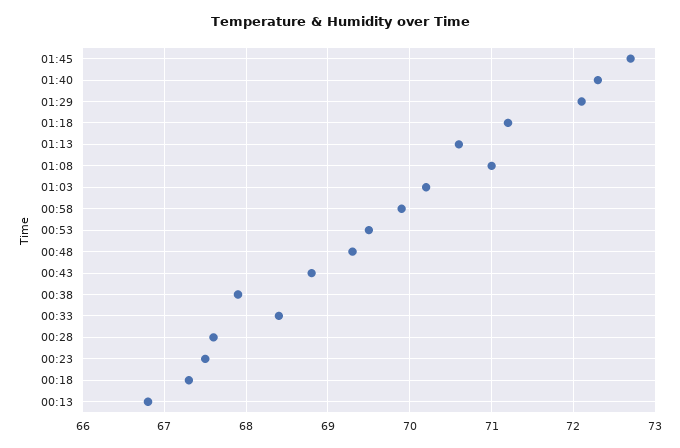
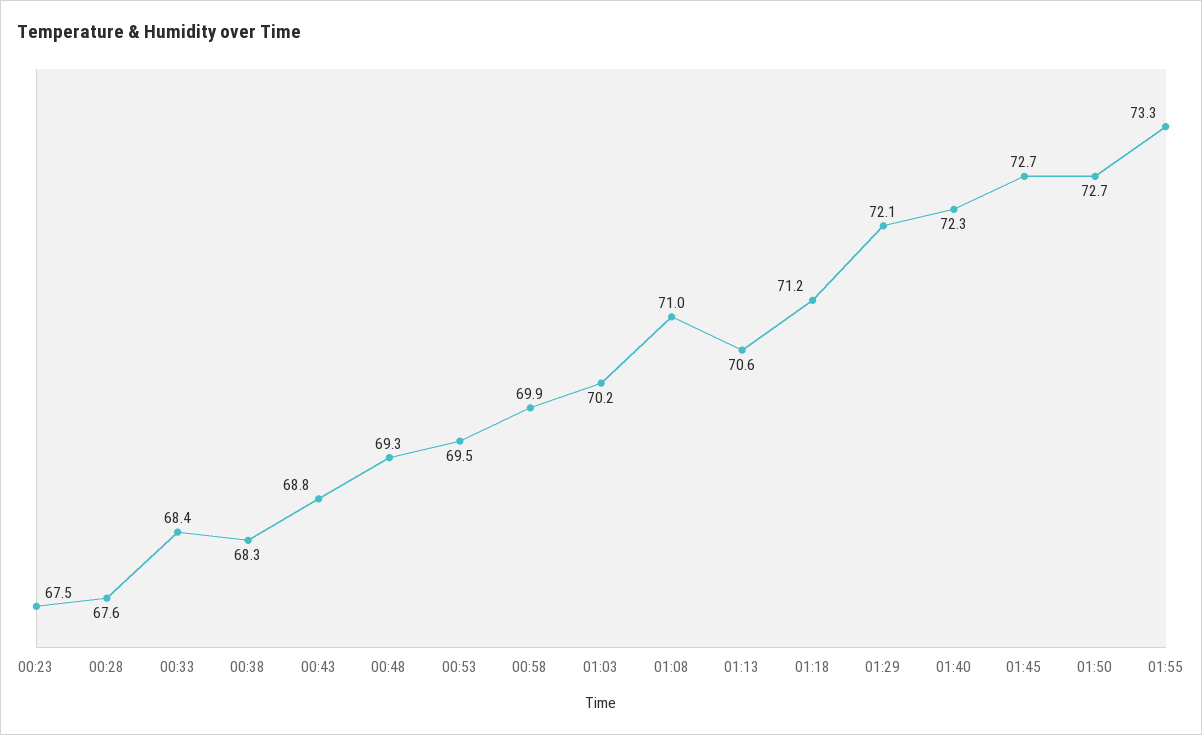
00:38: 67.9 -> 68.3
00:18: 67.3 -> none
00:13: 66.8 -> none
01:50: none -> 72.7
01:55: none -> 73.3

